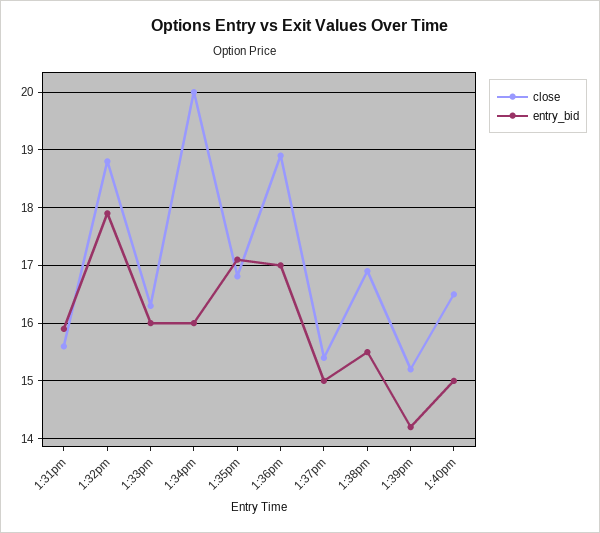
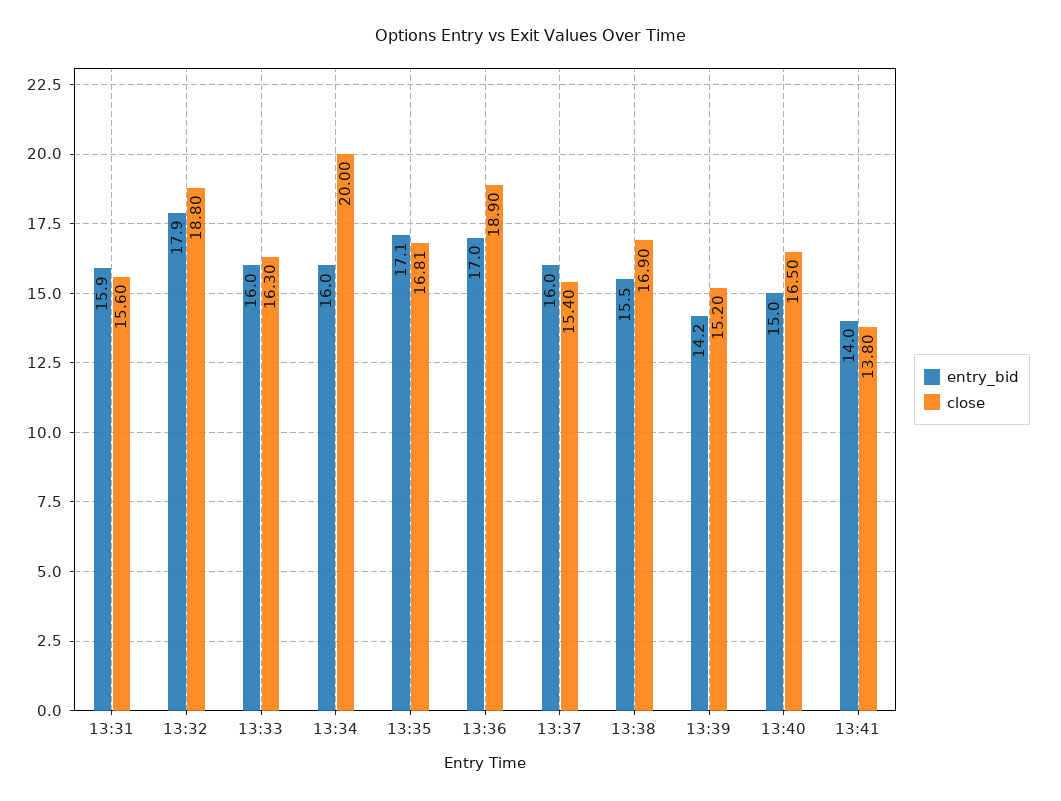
entry_bid, 1:37pm: 15 -> 16
entry_bid, 13:41: none -> 14
close, 13:41: none -> 13.8

